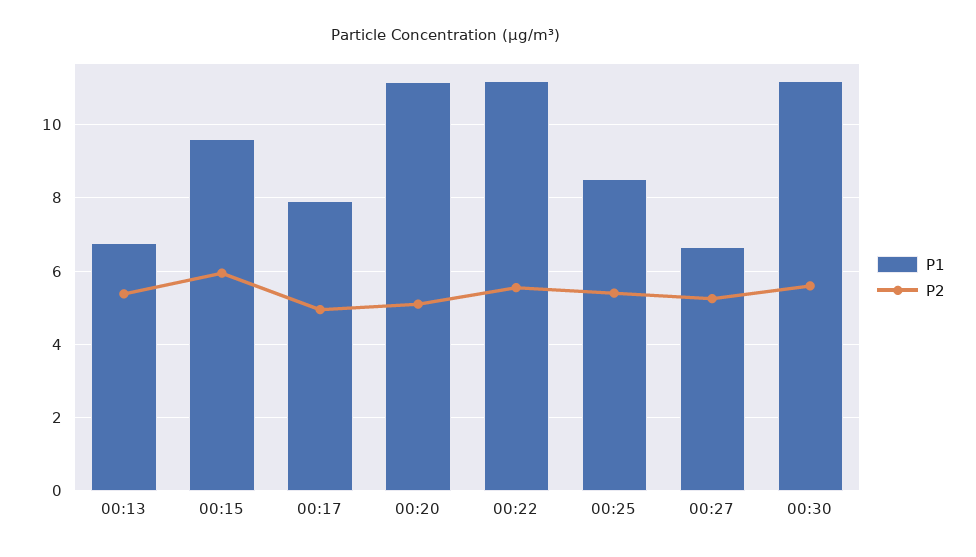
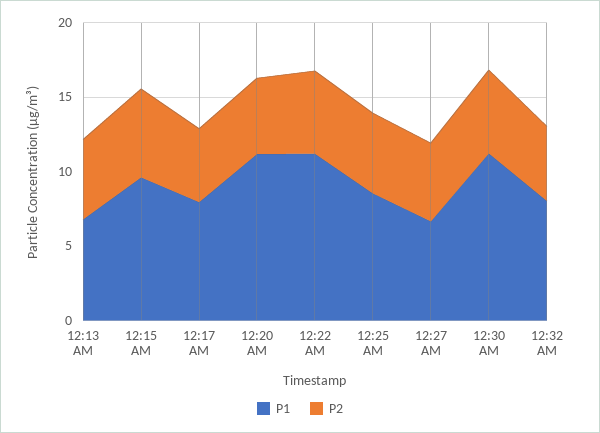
P1, 12:32 AM: none -> 8
P2, 12:32 AM: none -> 5

